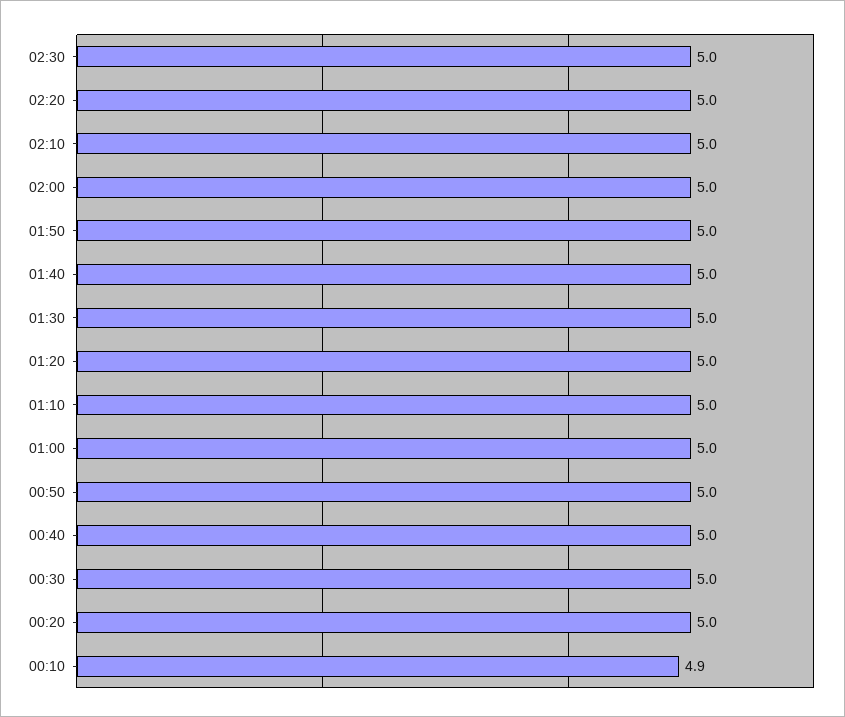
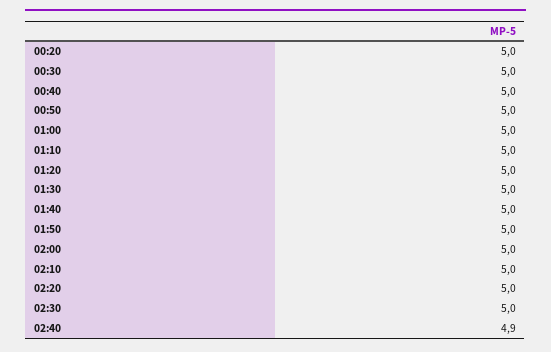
00:10: 4.9 -> none
02:40: none -> 4.9

